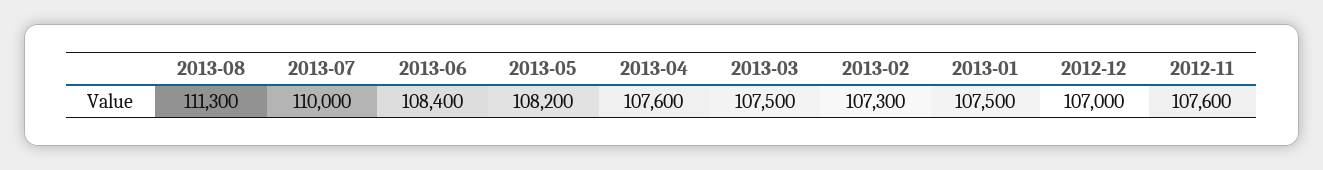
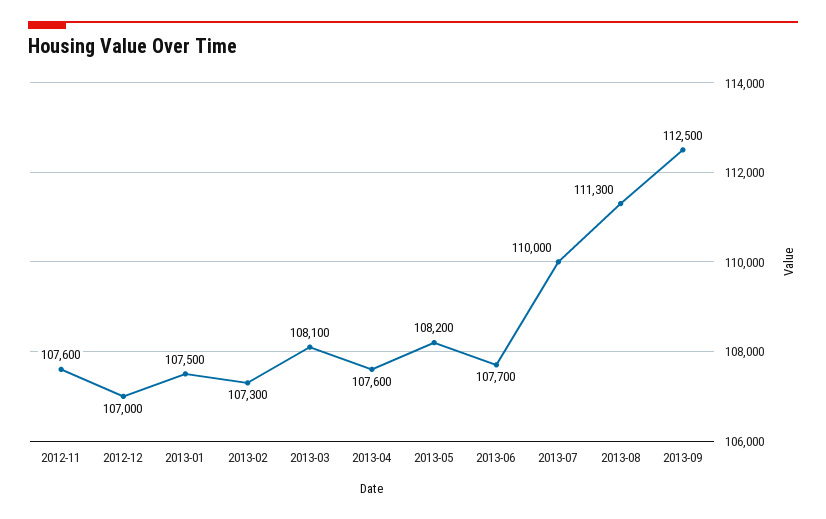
2013-06: 108400 -> 107700
2013-03: 107500 -> 108100
2013-09: none -> 112500

